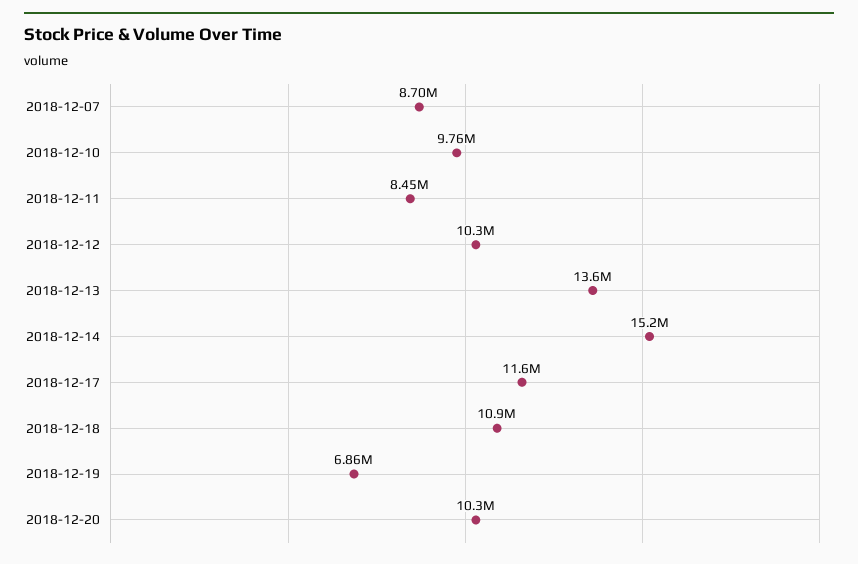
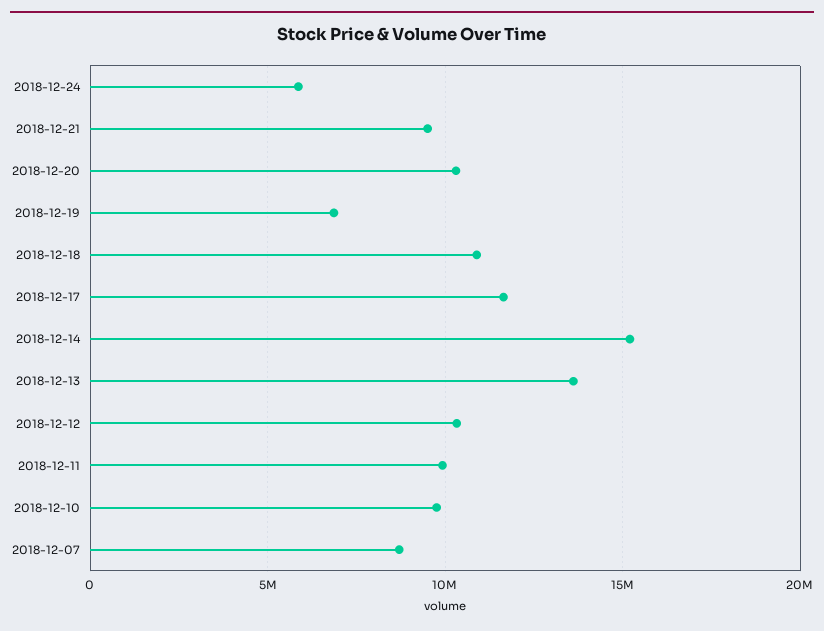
2018-12-11: 8450000 -> 10000000
2018-12-24: none -> 6000000
2018-12-21: none -> 9500000

